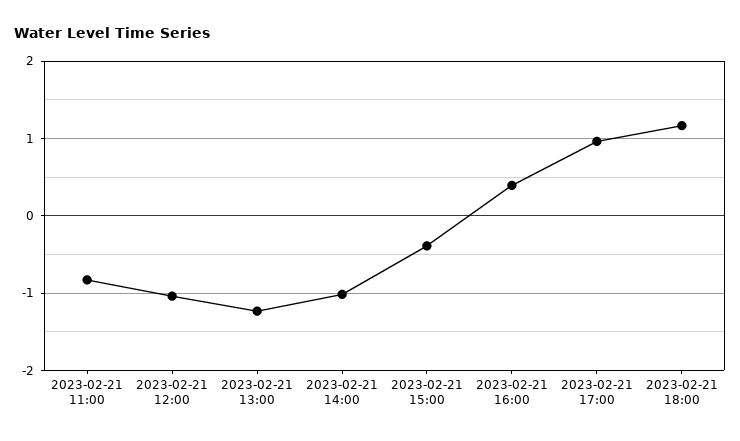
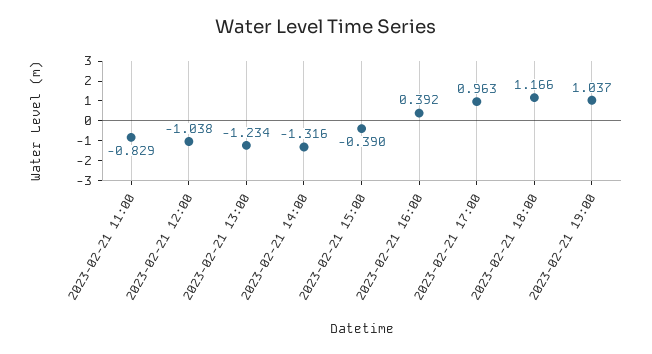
2023-02-21 14:00: -1 -> -1.316
2023-02-21 19:00: none -> 1.037

